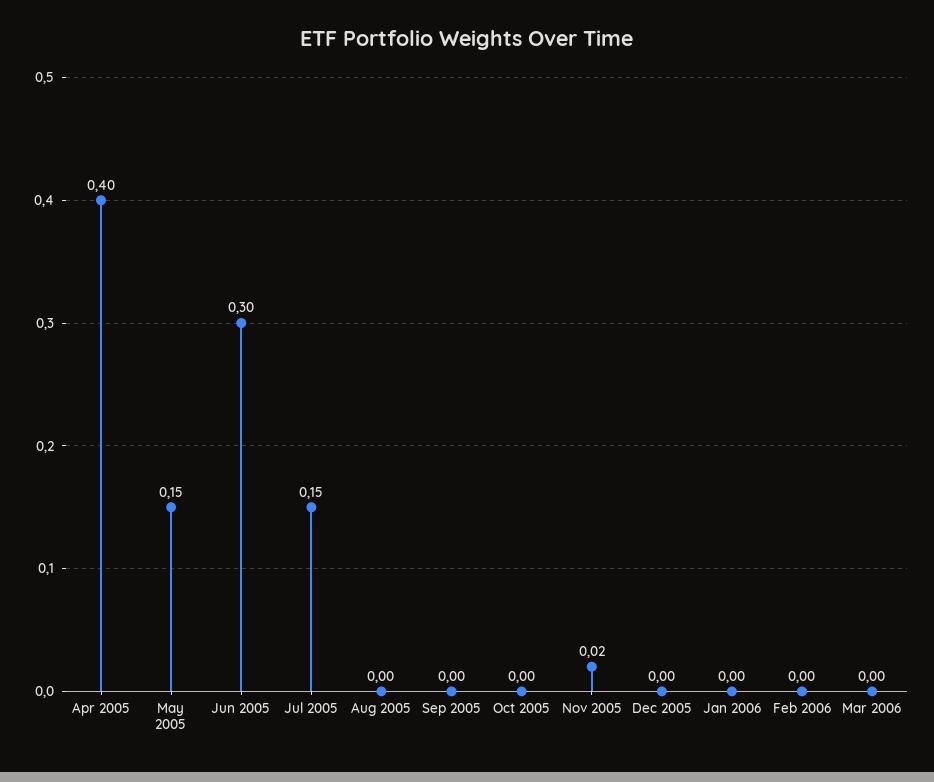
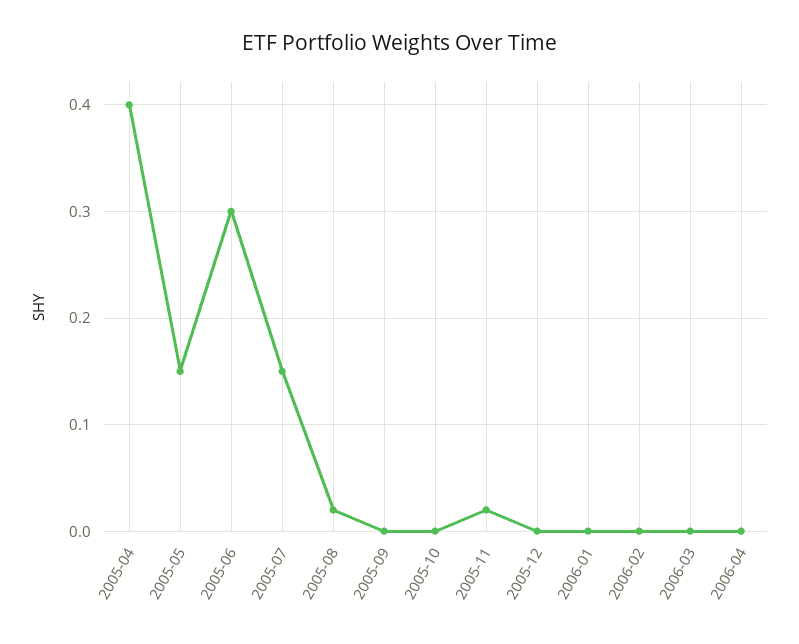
Aug 2005: 0 -> 0.02
2006-04: none -> 0

